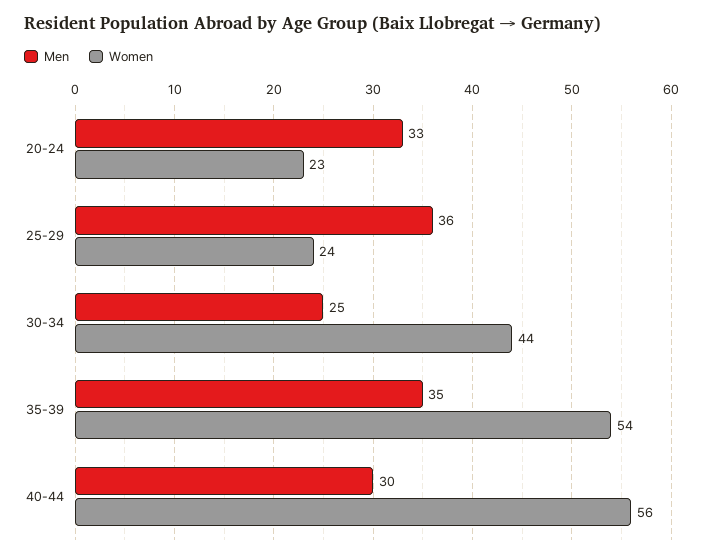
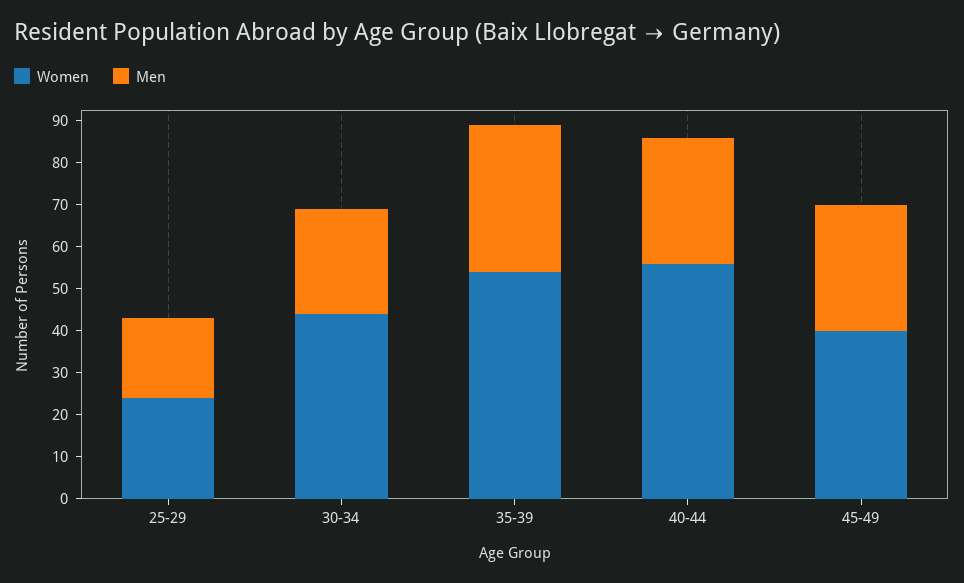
Men, 20-24: 33 -> none
Women, 20-24: 23 -> none
Men, 25-29: 36 -> 20
Women, 45-49: none -> 40
Men, 45-49: none -> 30

